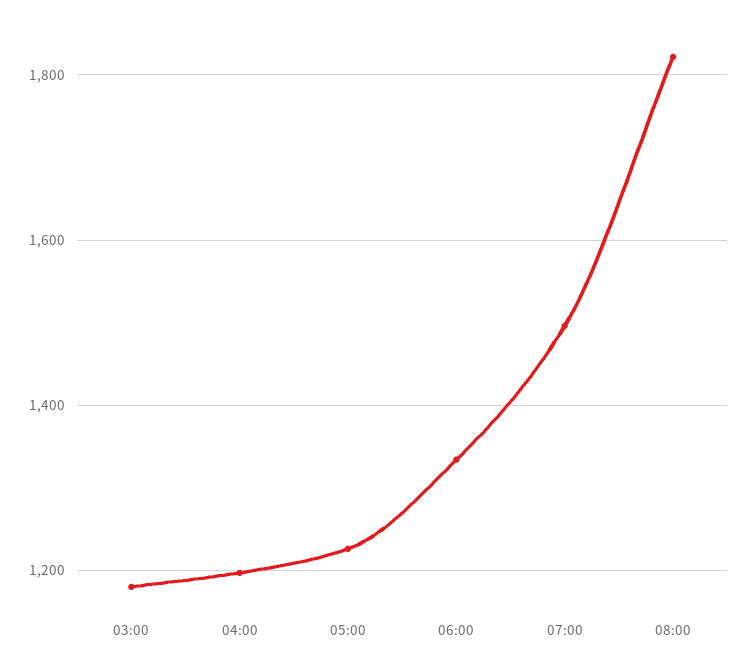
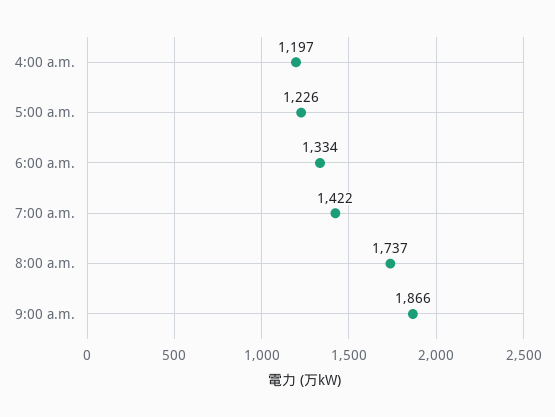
03:00: 1180 -> none
07:00: 1500 -> 1422
08:00: 1820 -> 1737
9:00 a.m.: none -> 1866

